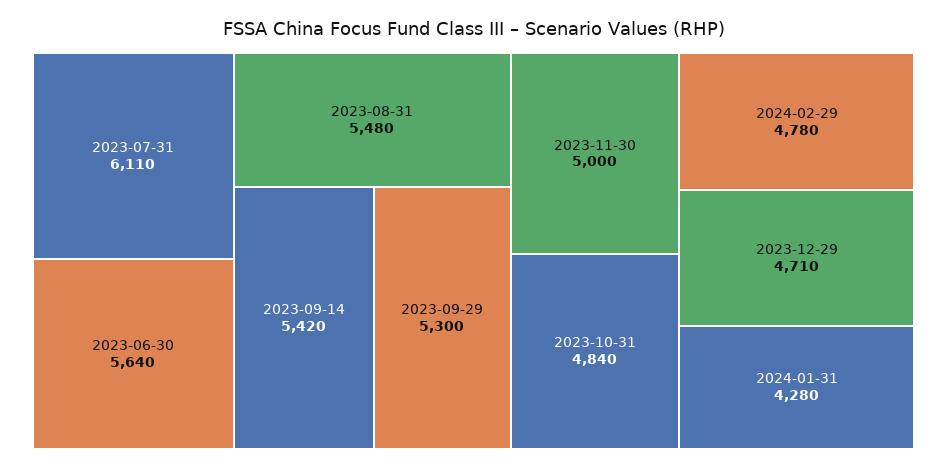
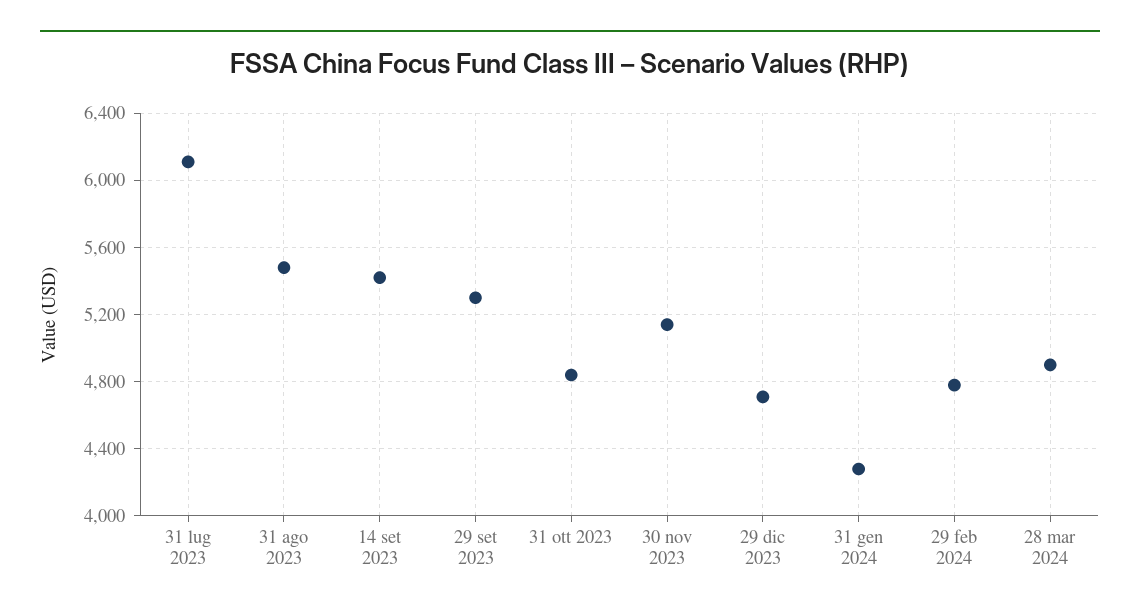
2023-06-30: 5640 -> none
2023-11-30: 5000 -> 5150
28 mar 2024: none -> 4900

